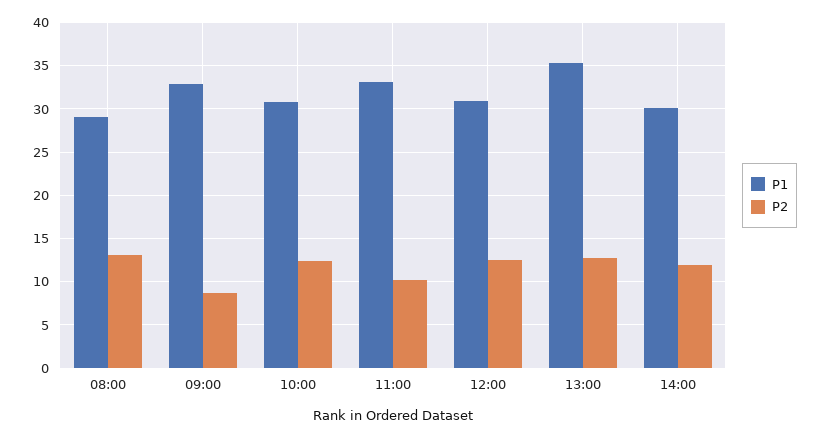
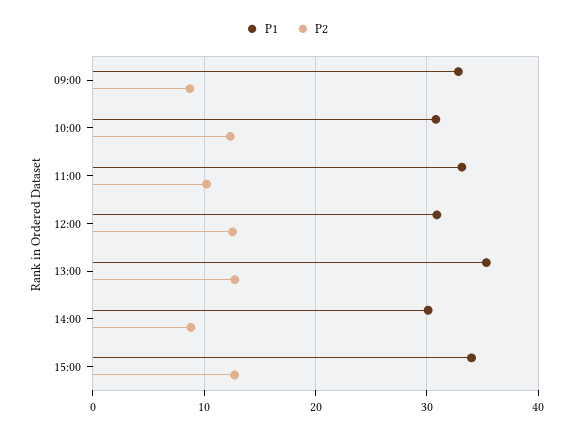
P1, 08:00: 29 -> none
P2, 08:00: 13 -> none
P2, 14:00: 12 -> 9
P1, 15:00: none -> 34
P2, 15:00: none -> 13

